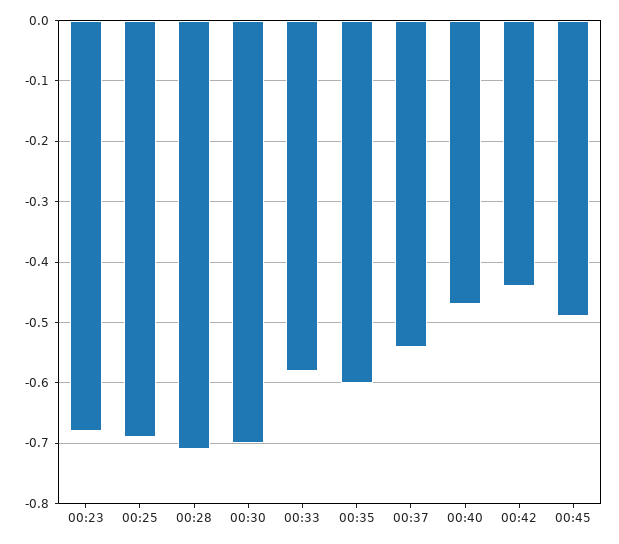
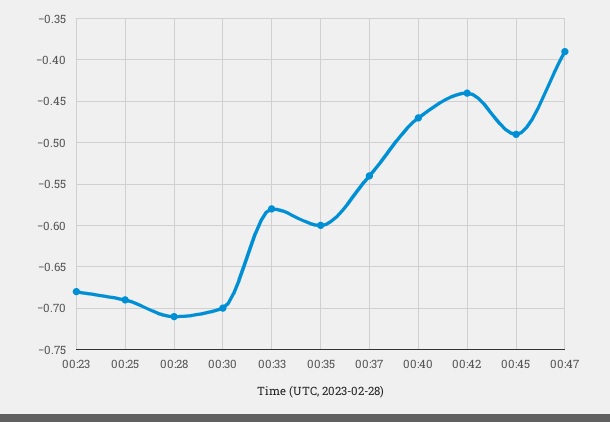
00:47: none -> -0.39

